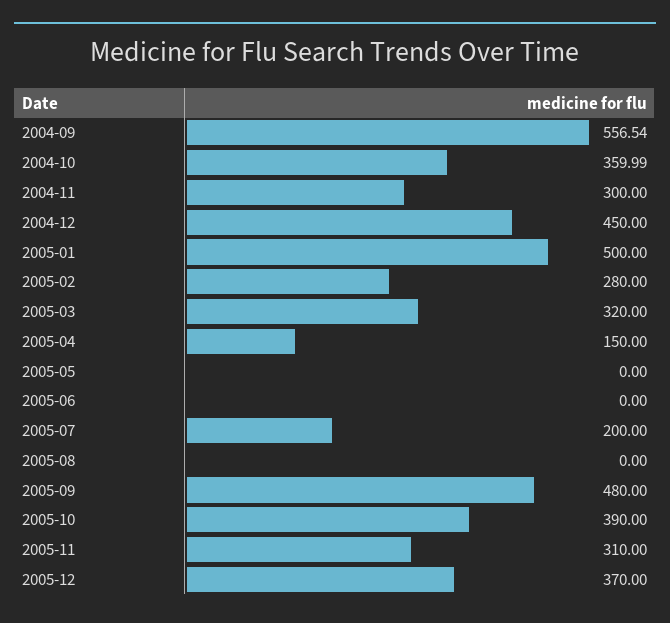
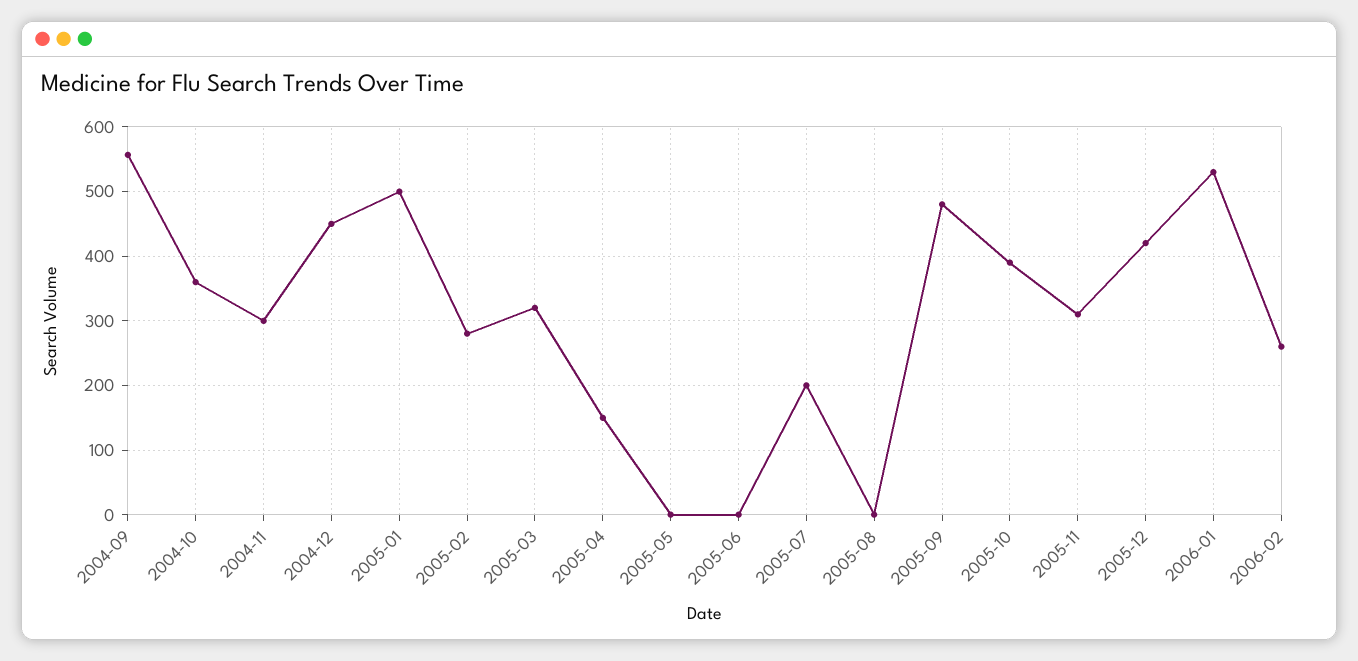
2005-12: 370 -> 420
2006-01: none -> 530
2006-02: none -> 260

